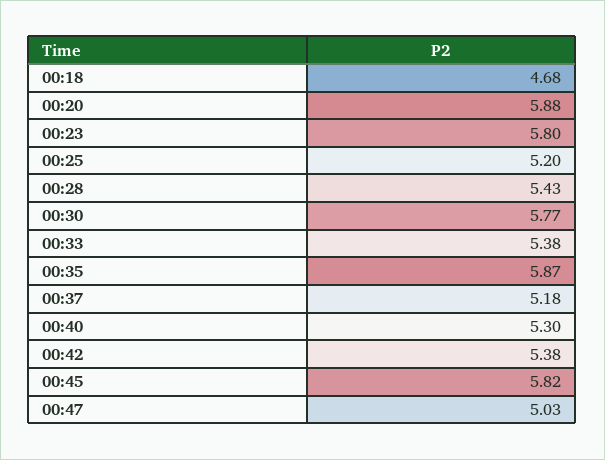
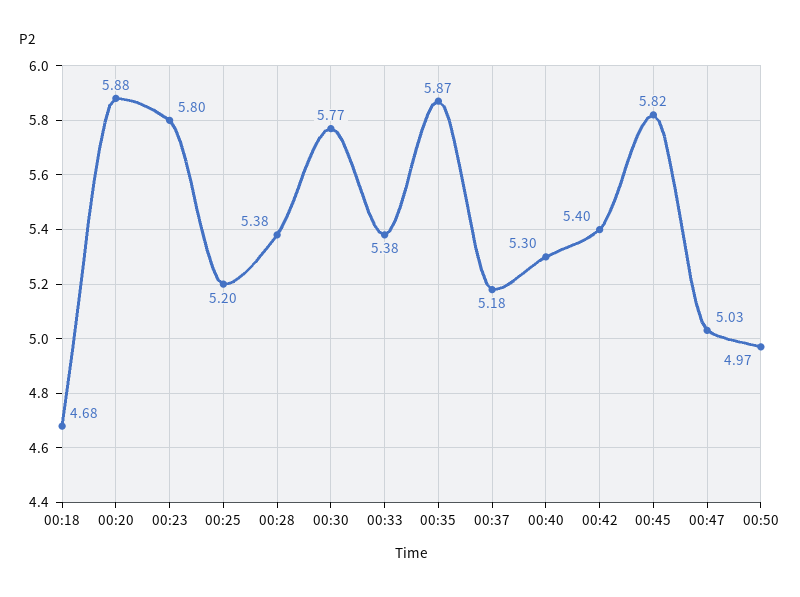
00:28: 5.43 -> 5.38
00:42: 5.38 -> 5.4
00:50: none -> 4.97

